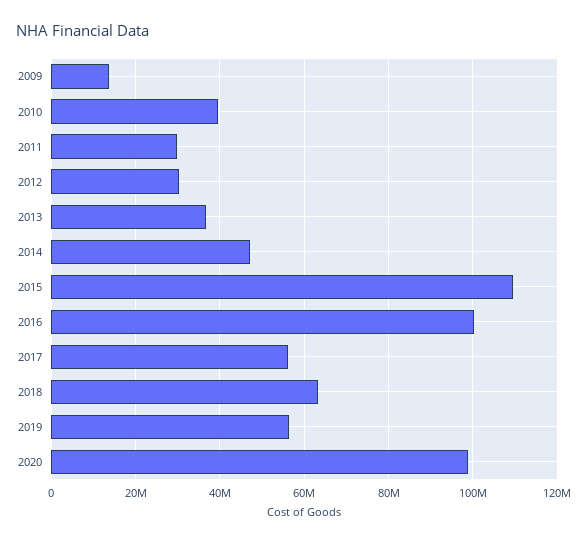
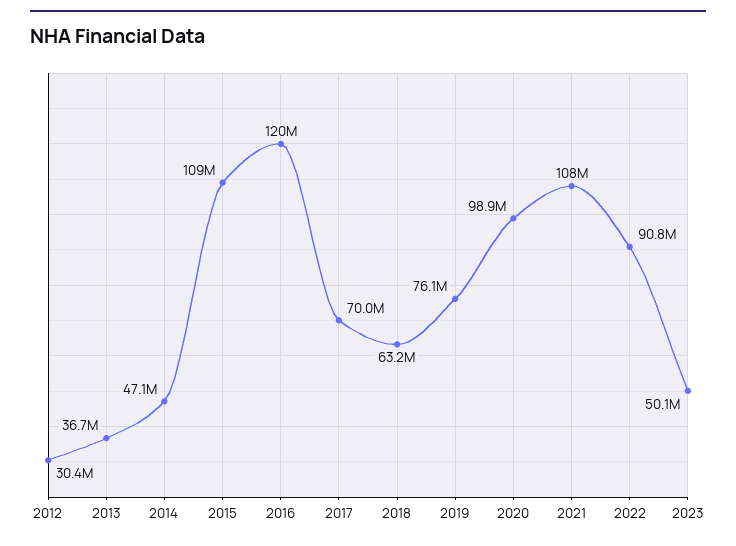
2009: 14000000 -> none
2010: 40000000 -> none
2011: 30000000 -> none
2016: 100000000 -> 120000000
2017: 56000000 -> 70000000
2019: 56000000 -> 76100000
2021: none -> 108000000
2022: none -> 90800000
2023: none -> 50100000

